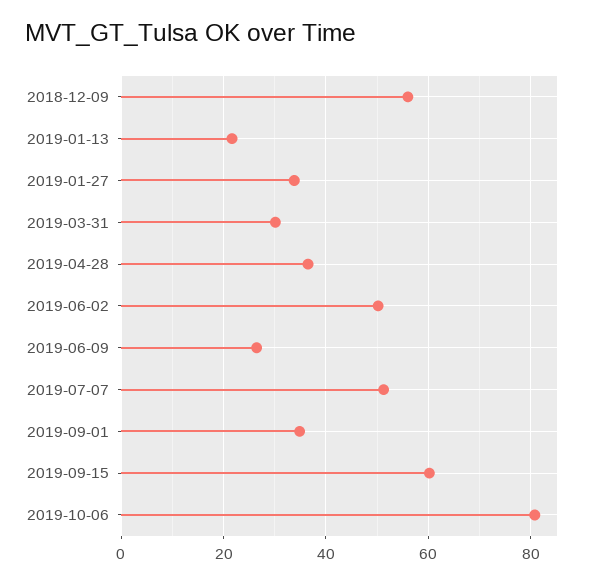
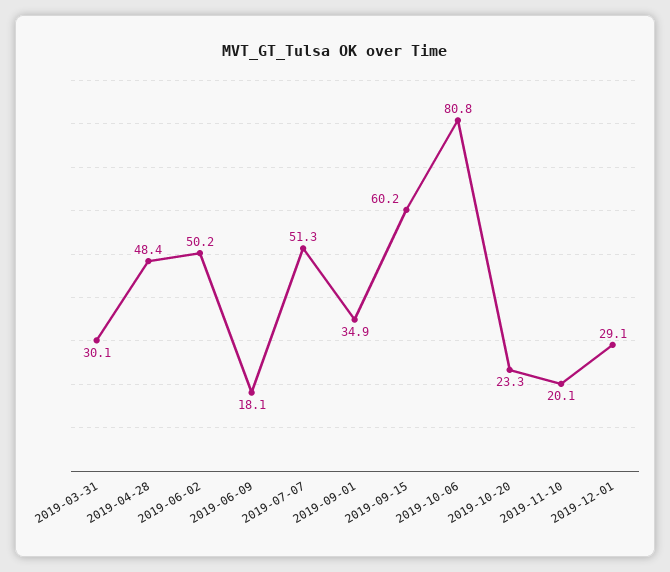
2018-12-09: 56 -> none
2019-01-13: 22 -> none
2019-01-27: 34 -> none
2019-04-28: 36 -> 48.4
2019-06-09: 26 -> 18.1
2019-10-20: none -> 23.3
2019-11-10: none -> 20.1
2019-12-01: none -> 29.1

